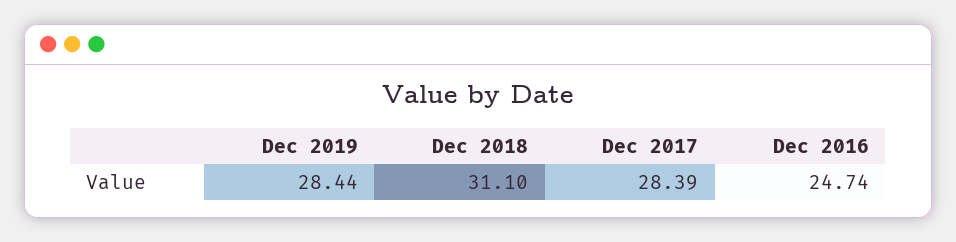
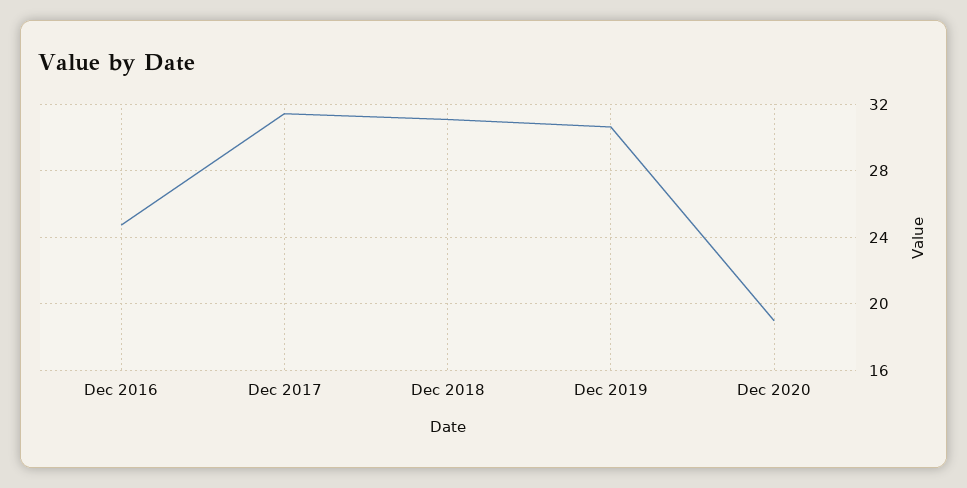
Dec 2019: 28.44 -> 30.5
Dec 2017: 28.39 -> 31.5
Dec 2020: none -> 19

